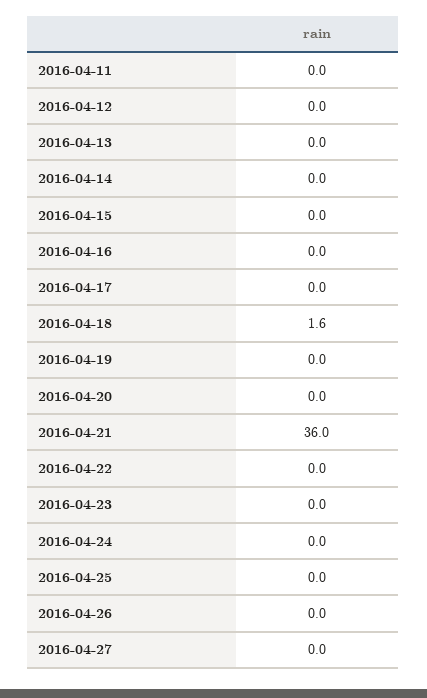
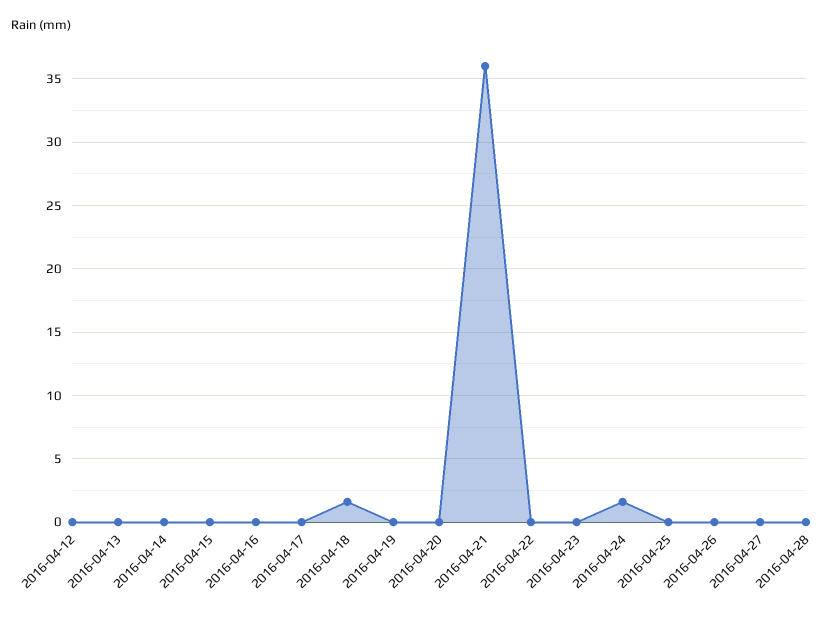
2016-04-11: 0 -> none
2016-04-24: 0 -> 1.5
2016-04-28: none -> 0

